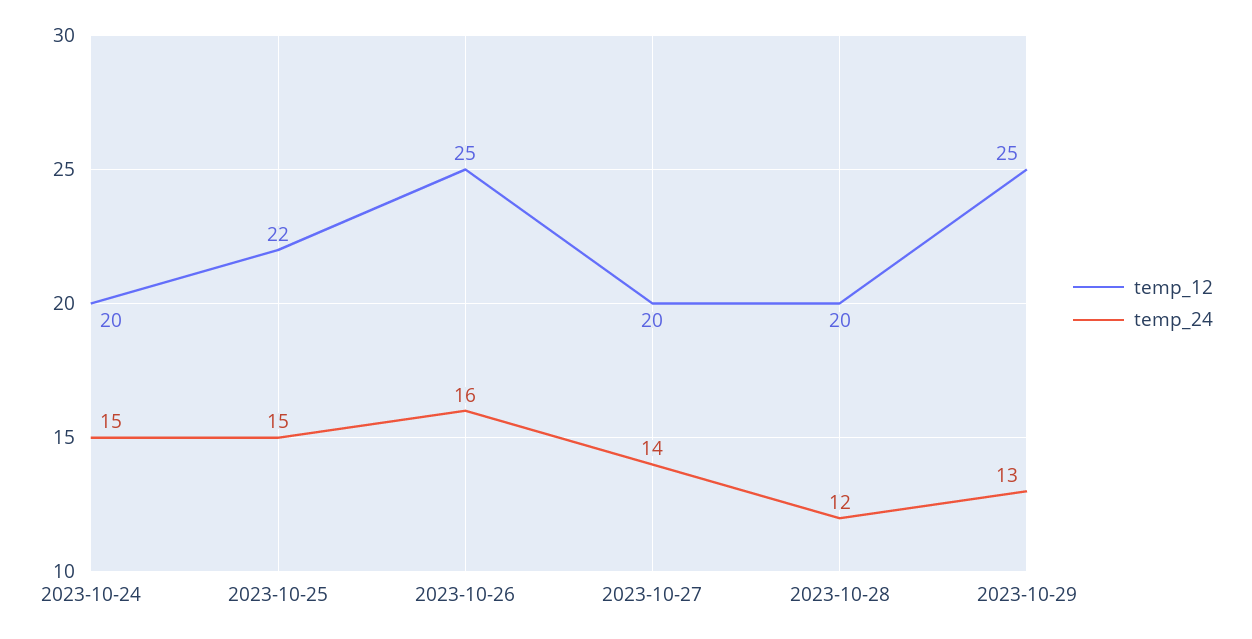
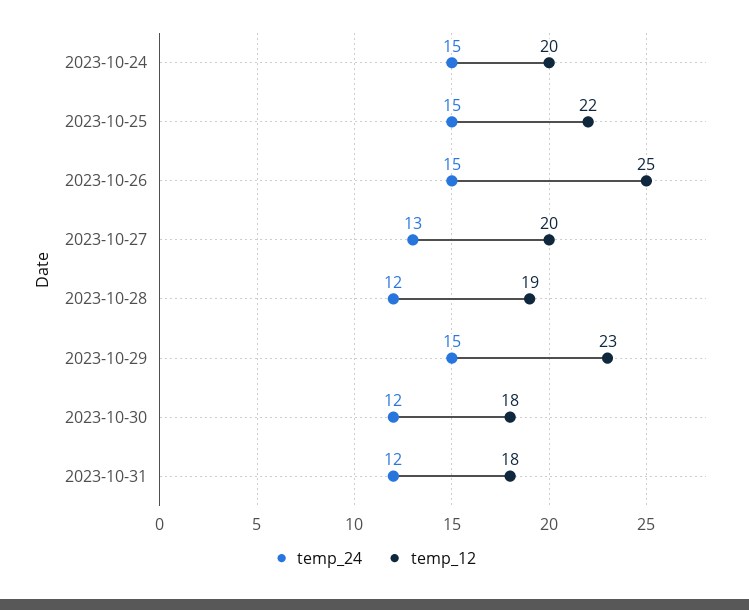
temp_24, 2023-10-26: 16 -> 15
temp_24, 2023-10-27: 14 -> 13
temp_12, 2023-10-28: 20 -> 19
temp_12, 2023-10-29: 25 -> 23
temp_24, 2023-10-29: 13 -> 15
temp_24, 2023-10-30: none -> 12
temp_12, 2023-10-30: none -> 18
temp_24, 2023-10-31: none -> 12
temp_12, 2023-10-31: none -> 18

